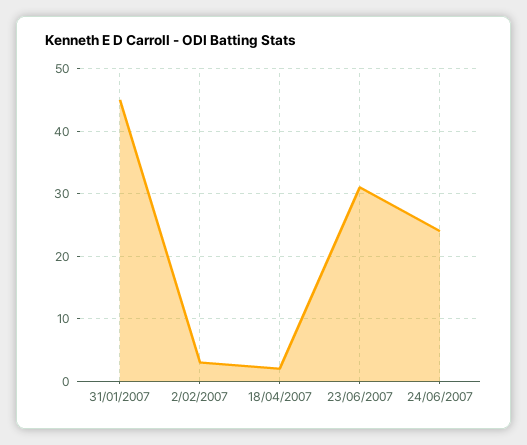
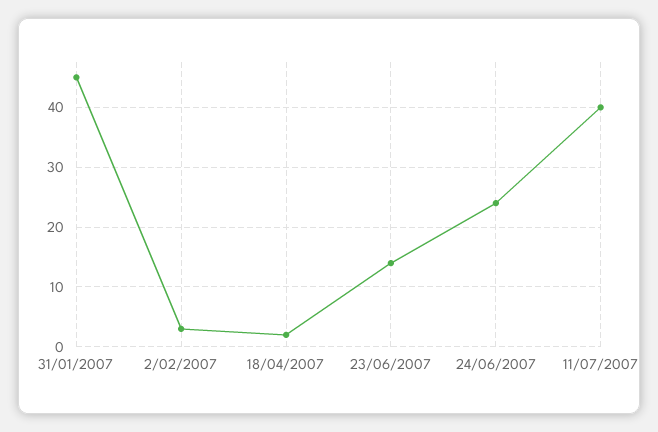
23/06/2007: 31 -> 15
11/07/2007: none -> 40

